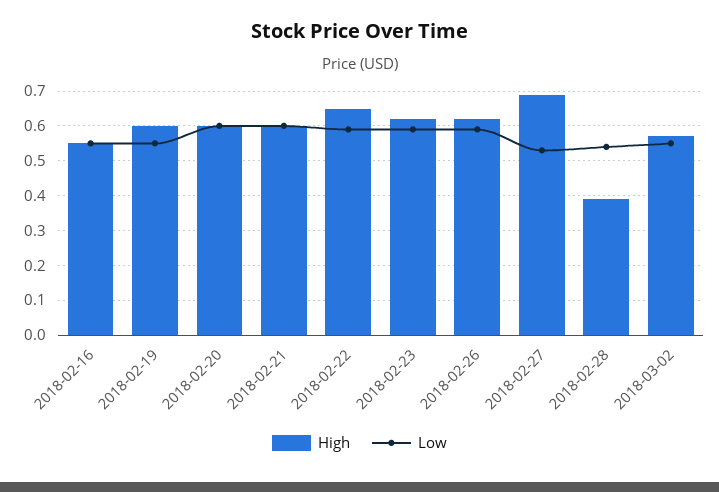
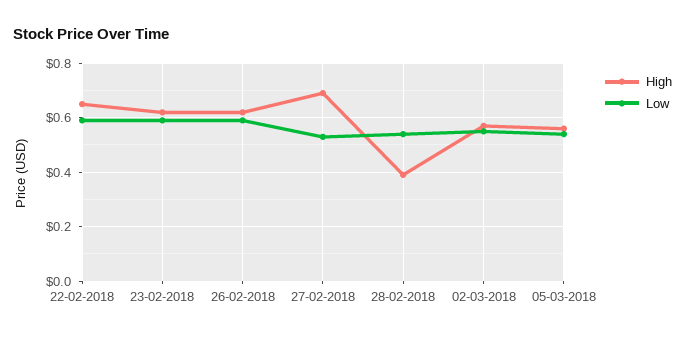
High, 2018-02-16: 0.55 -> none
Low, 2018-02-16: 0.55 -> none
High, 2018-02-19: 0.6 -> none
Low, 2018-02-19: 0.55 -> none
High, 2018-02-20: 0.6 -> none
Low, 2018-02-20: 0.6 -> none
High, 2018-02-21: 0.6 -> none
Low, 2018-02-21: 0.6 -> none
High, 05-03-2018: none -> 0.55
Low, 05-03-2018: none -> 0.55

